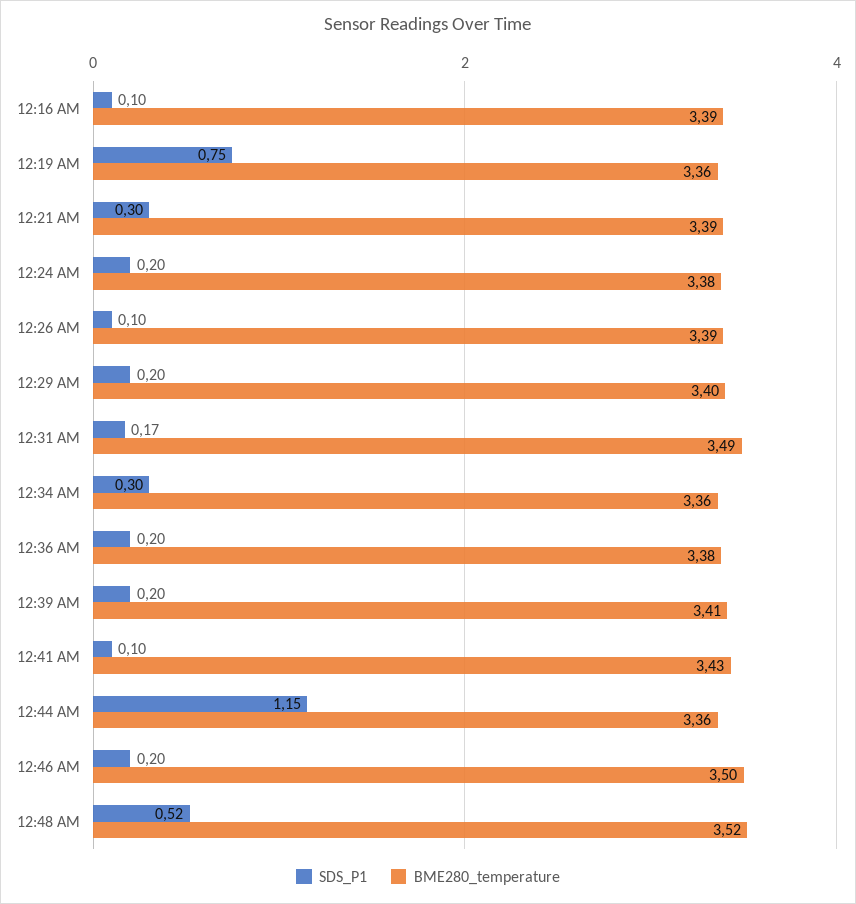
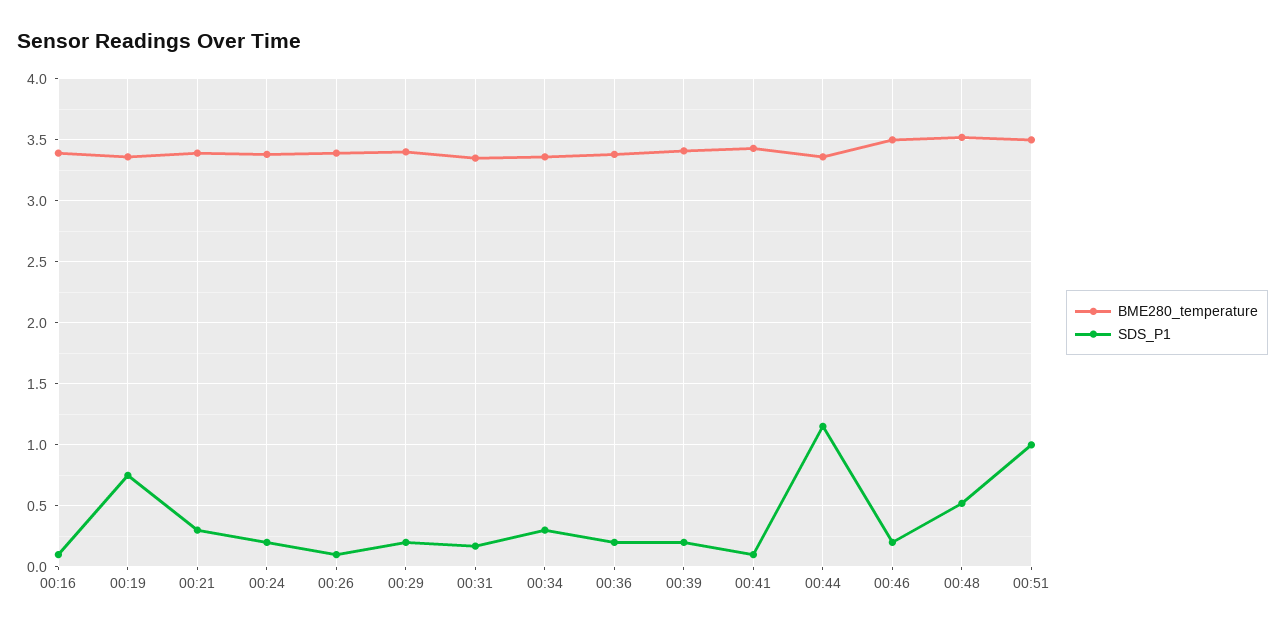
BME280_temperature, 12:31 AM: 3.49 -> 3.35
BME280_temperature, 00:51: none -> 3.5
SDS_P1, 00:51: none -> 1

